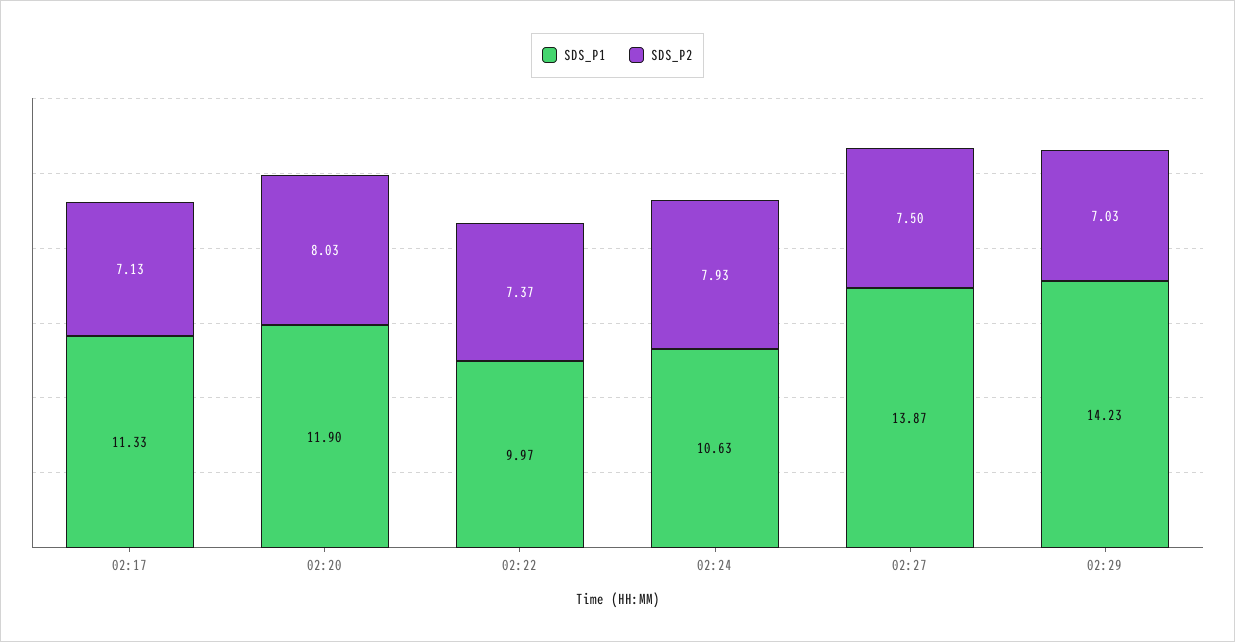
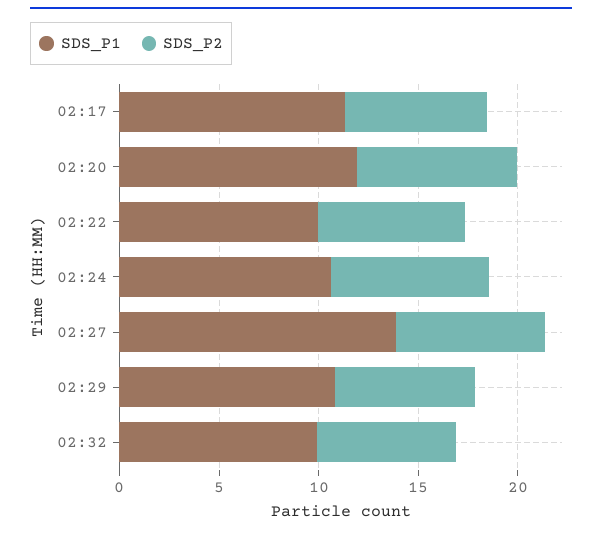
SDS_P1, 02:29: 14.23 -> 11
SDS_P1, 02:32: none -> 10
SDS_P2, 02:32: none -> 7

